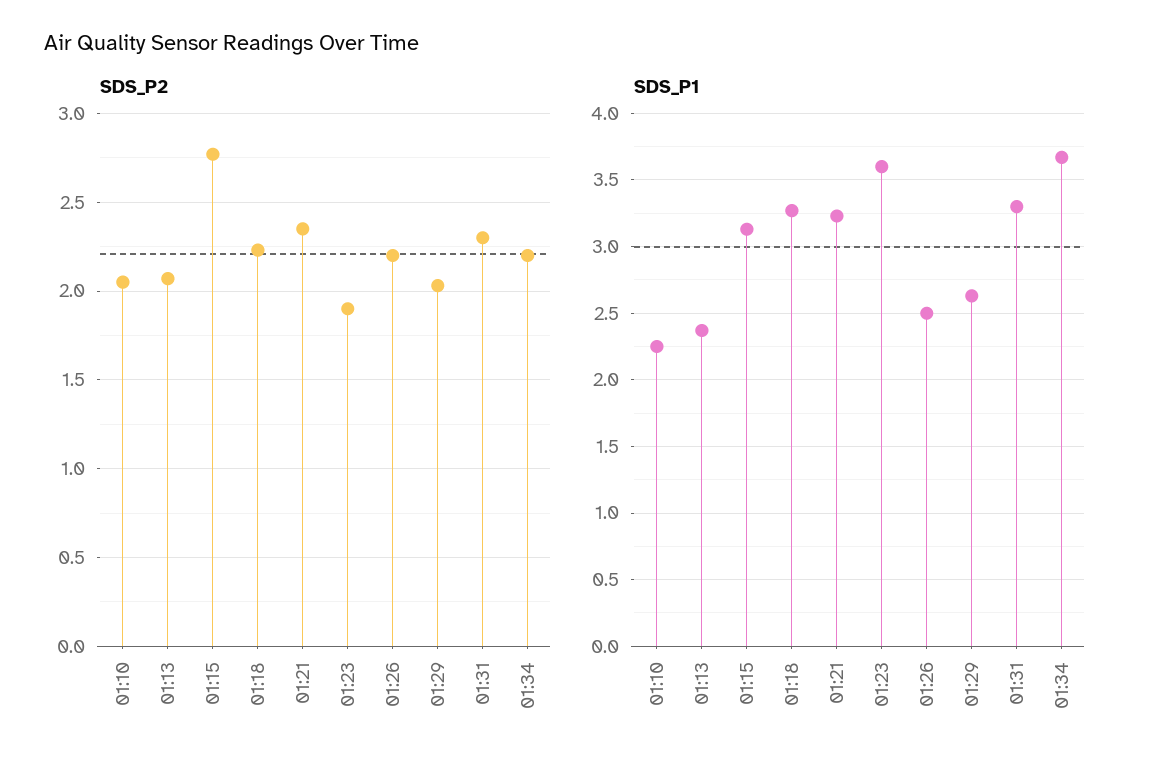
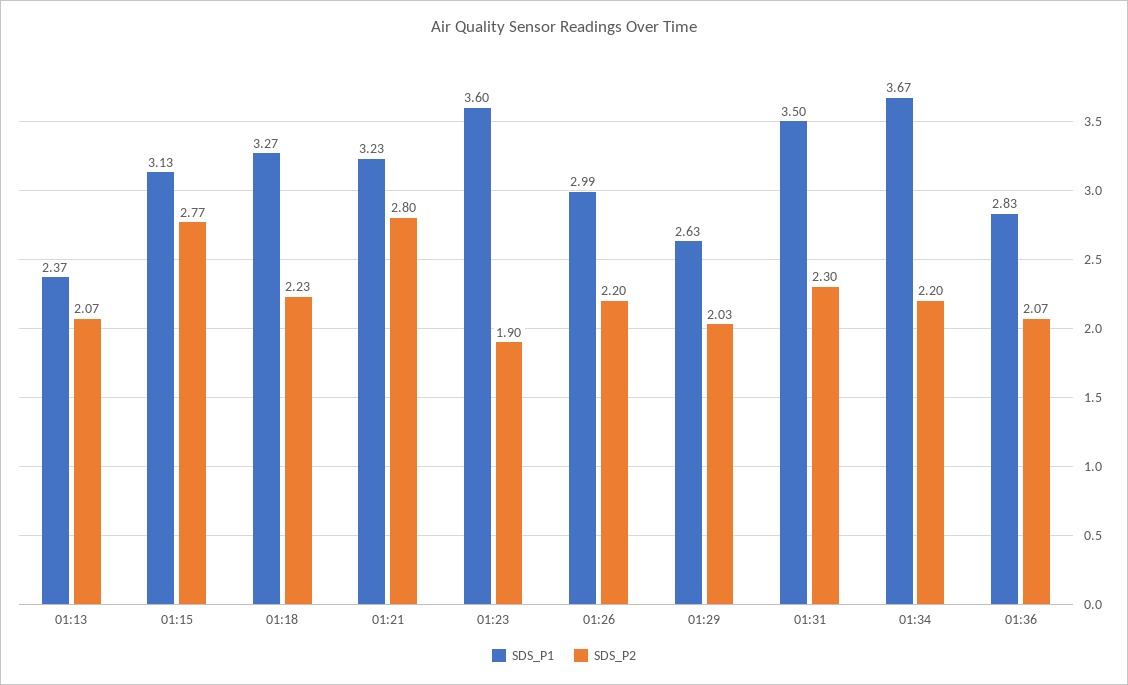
SDS_P2, 01:10: 2.05 -> none
SDS_P2, 01:21: 2.35 -> 2.8
SDS_P1, 01:10: 2.25 -> none
SDS_P1, 01:26: 2.5 -> 2.99
SDS_P1, 01:31: 3.3 -> 3.5
SDS_P1, 01:36: none -> 2.83
SDS_P2, 01:36: none -> 2.07

